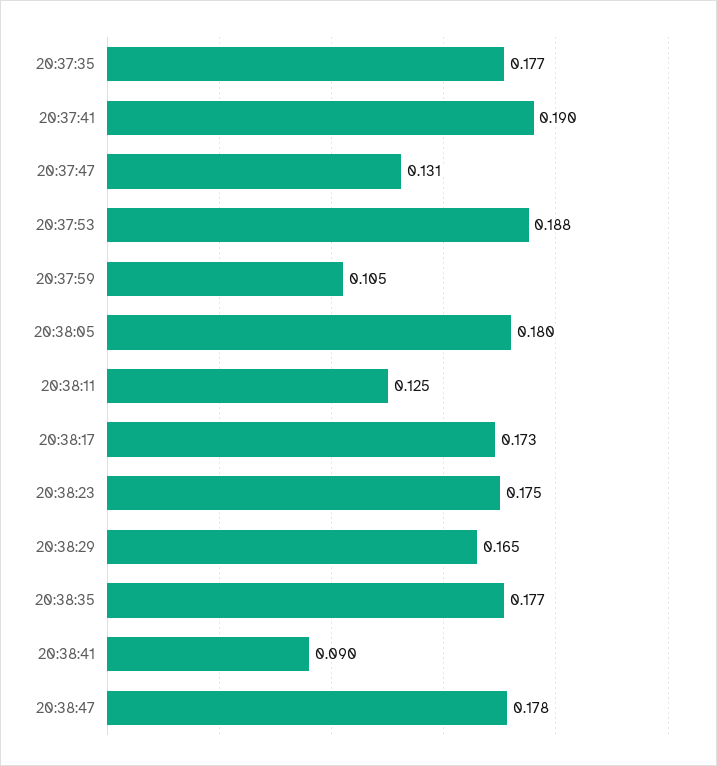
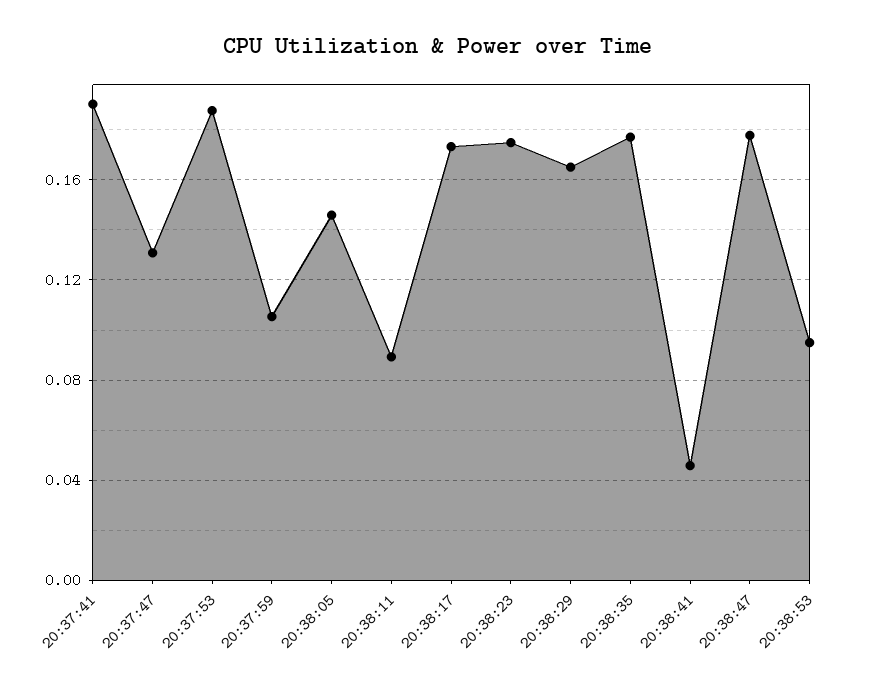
20:37:35: 0.177 -> none
20:38:05: 0.18 -> 0.145
20:38:11: 0.125 -> 0.09
20:38:41: 0.09 -> 0.045
20:38:53: none -> 0.095

